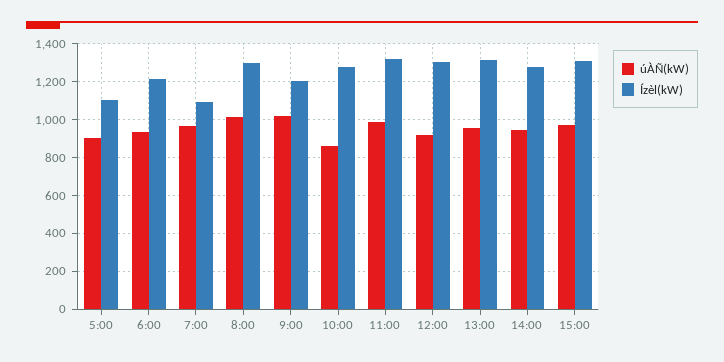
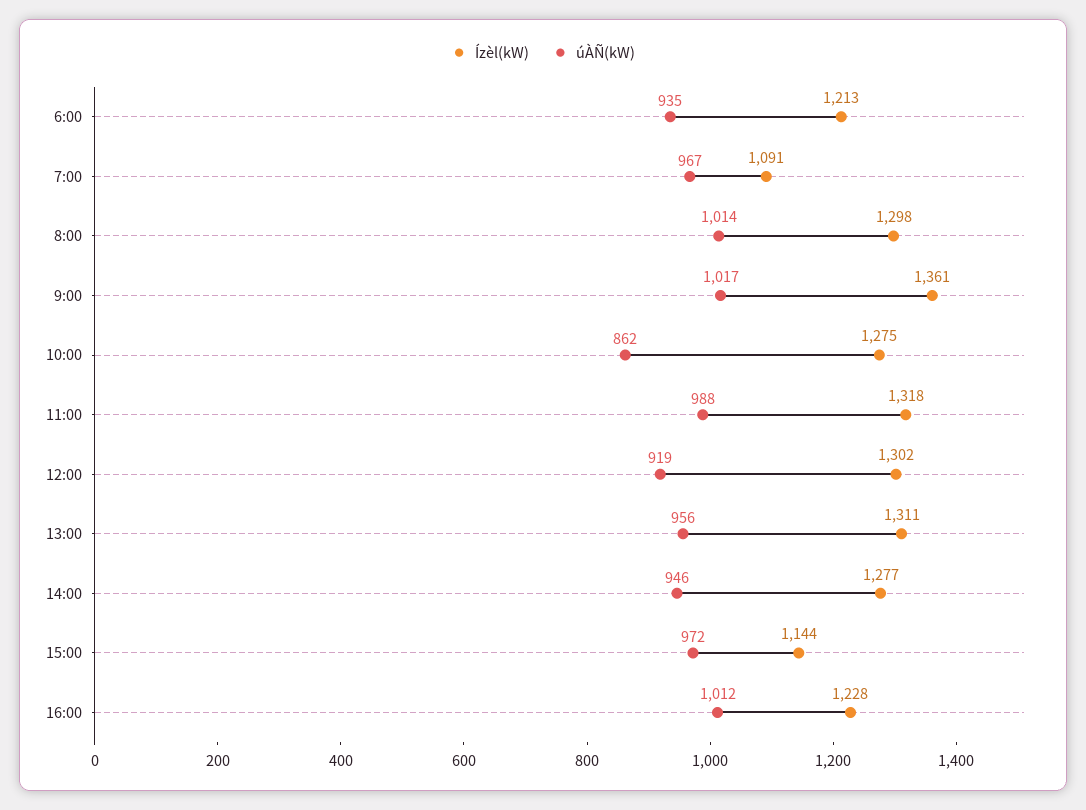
úÀÑ(kW), 5:00: 900 -> none
Ízèl(kW), 5:00: 1100 -> none
Ízèl(kW), 9:00: 1200 -> 1361
Ízèl(kW), 15:00: 1300 -> 1144
Ízèl(kW), 16:00: none -> 1228
úÀÑ(kW), 16:00: none -> 1012

